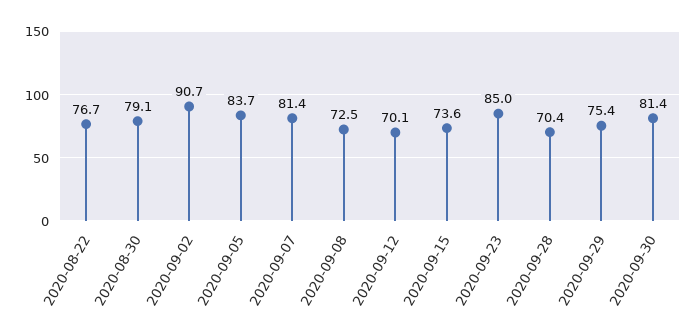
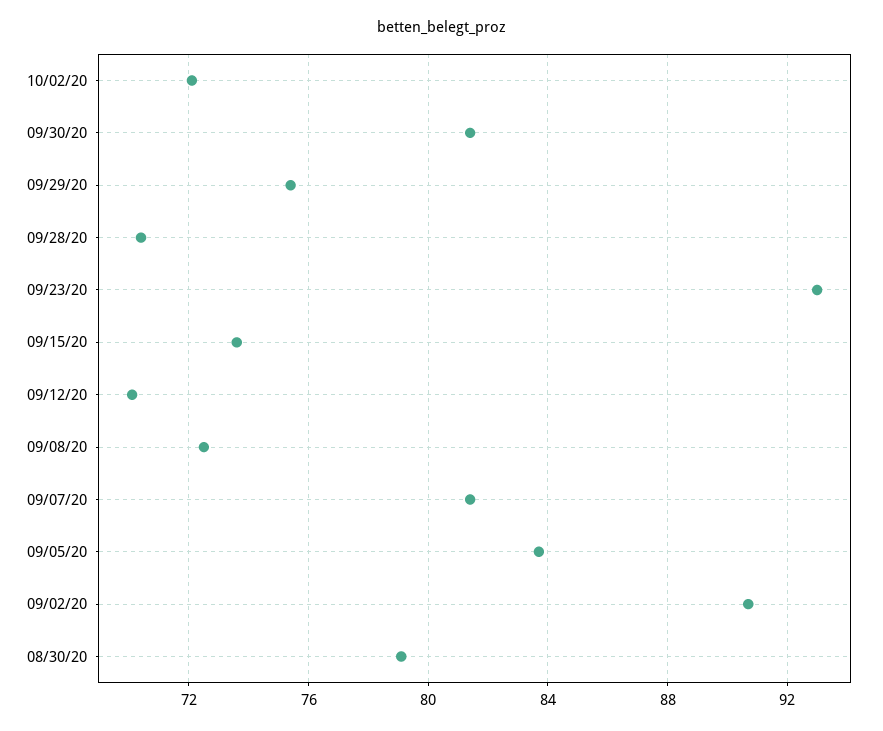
2020-08-22: 76.7 -> none
2020-09-23: 85 -> 93
10/02/20: none -> 72

